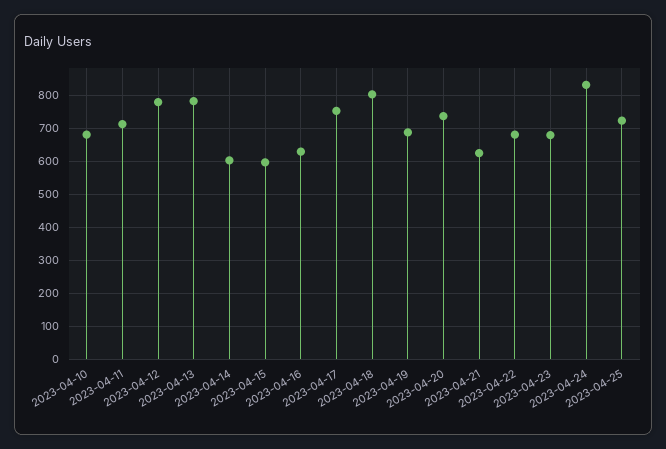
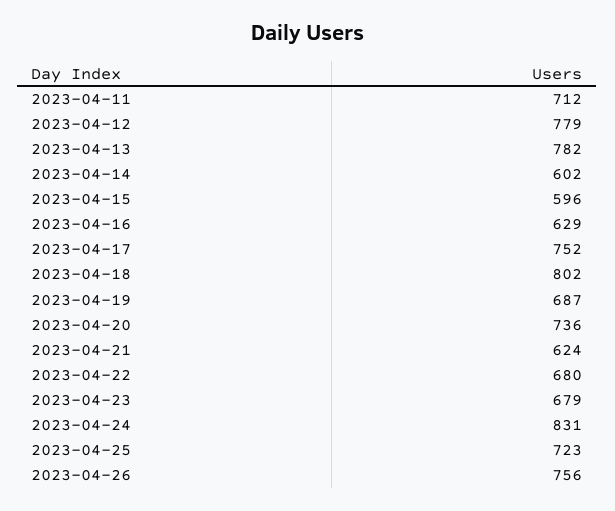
2023-04-10: 680 -> none
2023-04-26: none -> 756

